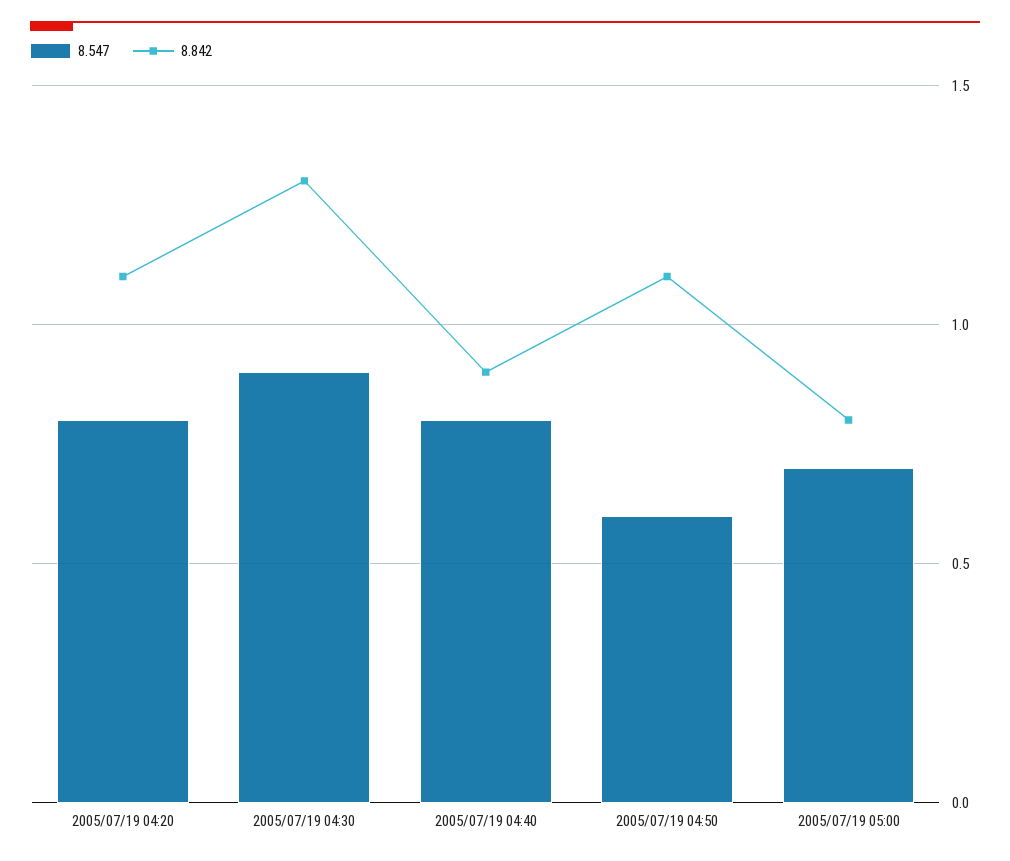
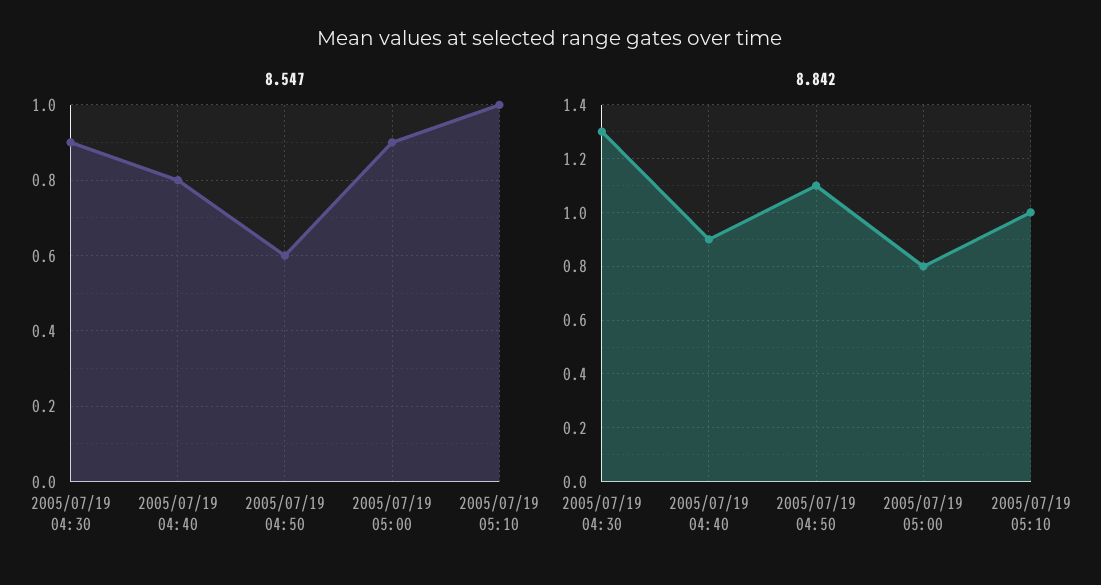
8.547, 2005/07/19 04:20: 0.8 -> none
8.842, 2005/07/19 04:20: 1.1 -> none
8.547, 2005/07/19 05:00: 0.7 -> 0.9
8.547, 2005/07/19 05:10: none -> 1
8.842, 2005/07/19 05:10: none -> 1

